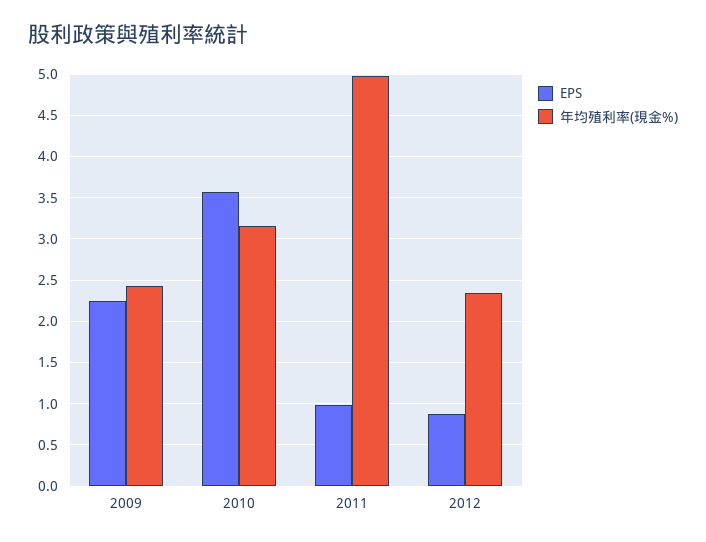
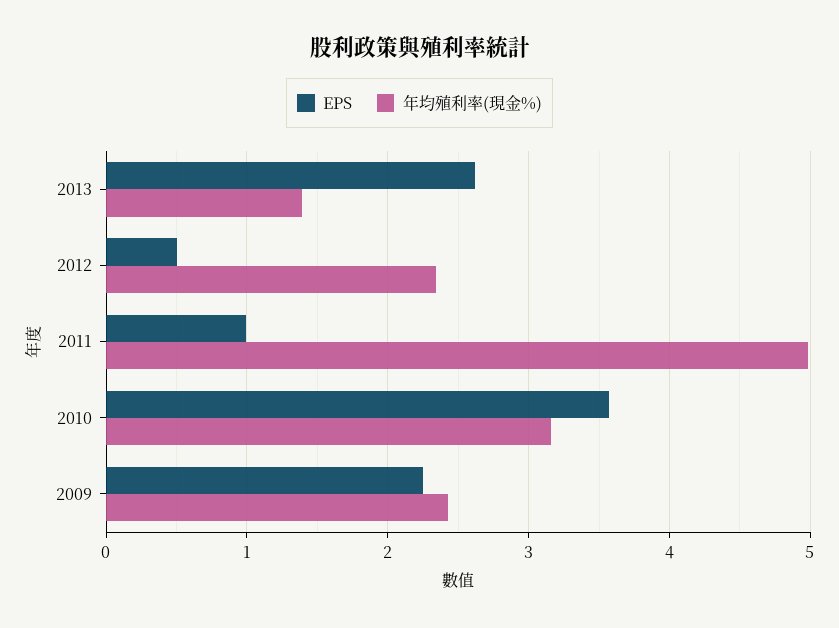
EPS, 2012: 0.9 -> 0.5
EPS, 2013: none -> 2.6
年均殖利率(現金%), 2013: none -> 1.4

